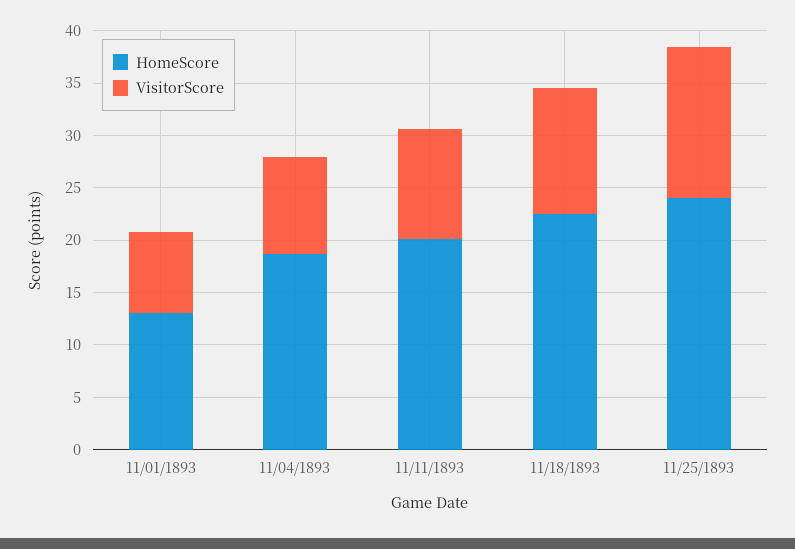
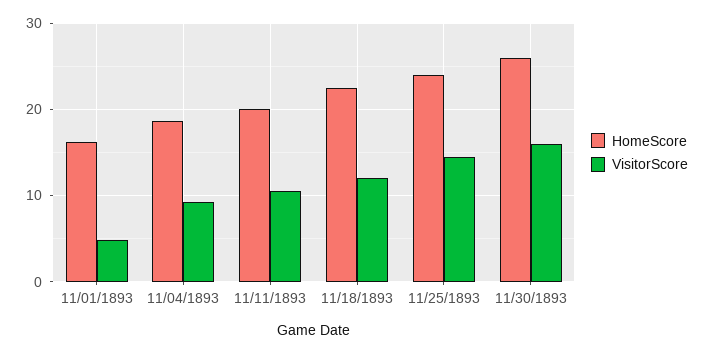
HomeScore, 11/01/1893: 13 -> 16
VisitorScore, 11/01/1893: 8 -> 5
HomeScore, 11/30/1893: none -> 26
VisitorScore, 11/30/1893: none -> 16

